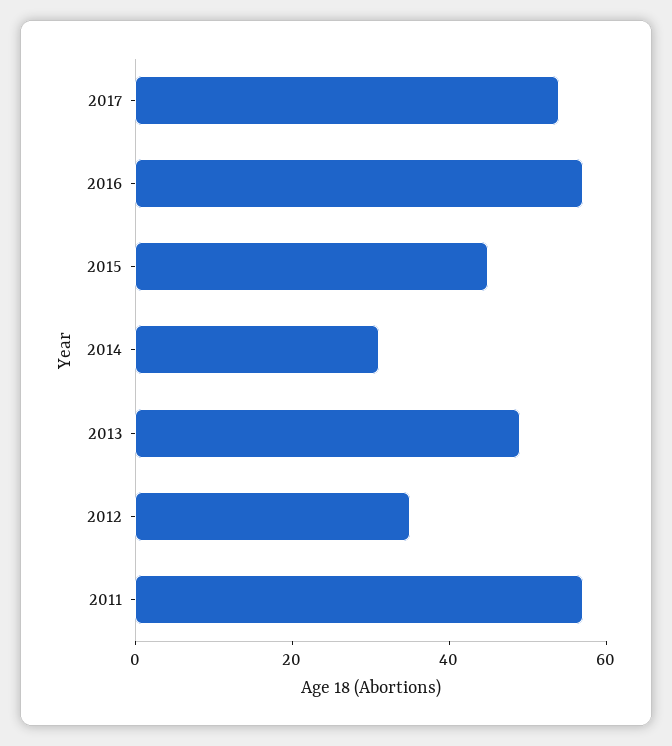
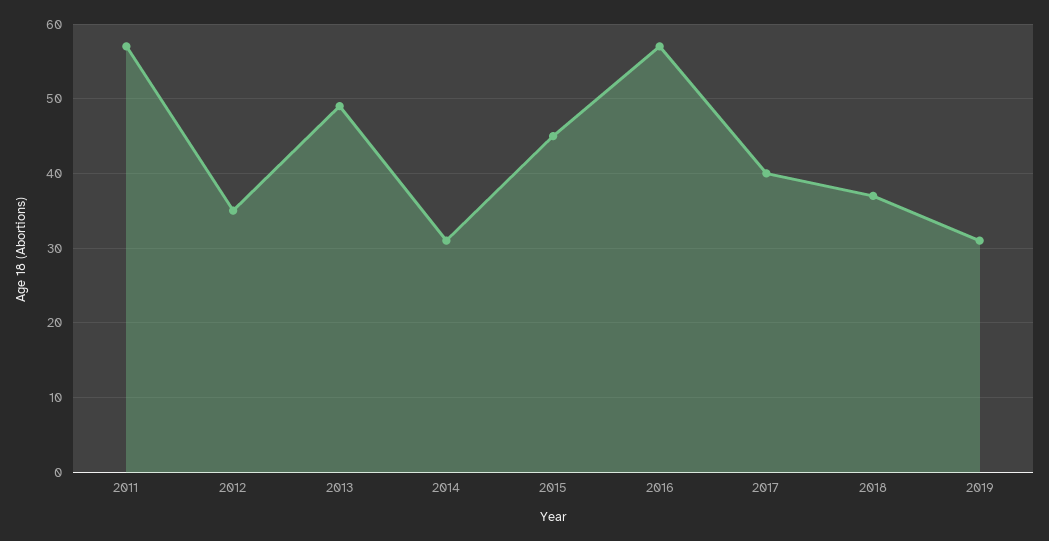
2017: 55 -> 40
2018: none -> 37
2019: none -> 31

